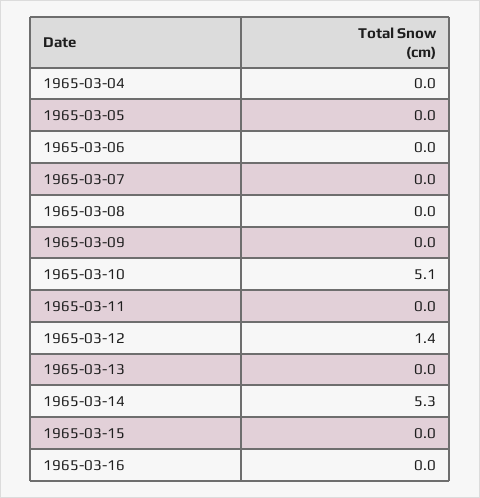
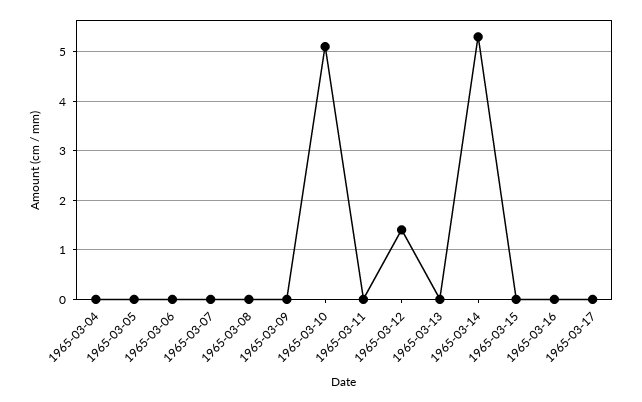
1965-03-17: none -> 0

